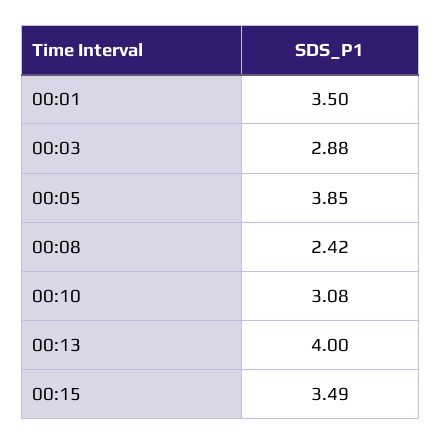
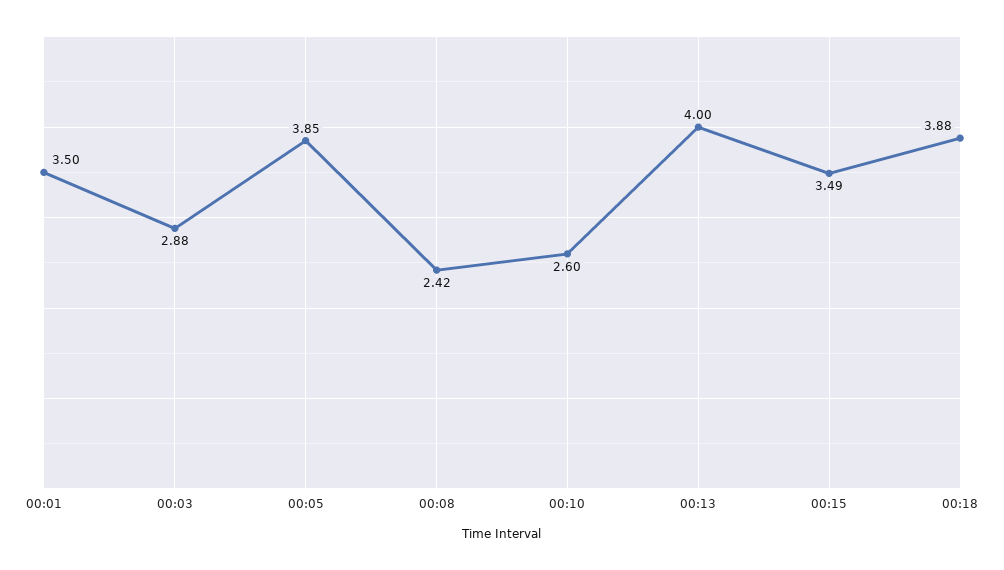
00:10: 3.08 -> 2.6
00:18: none -> 3.88

